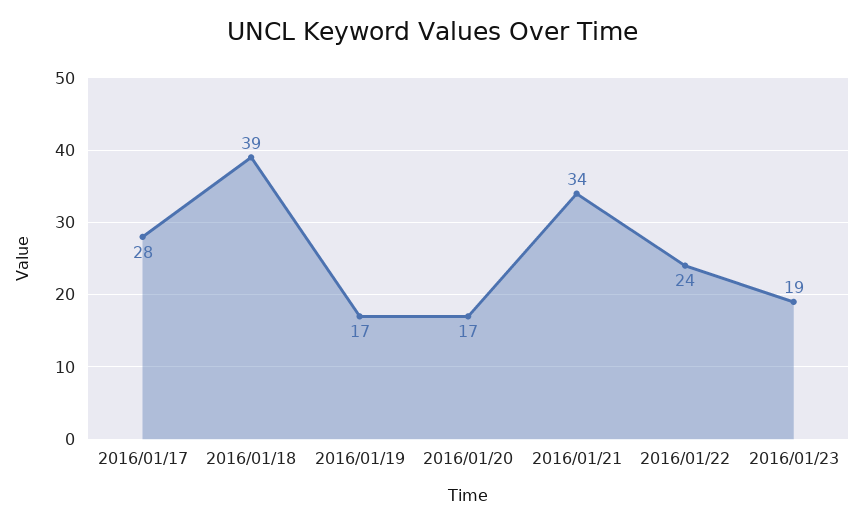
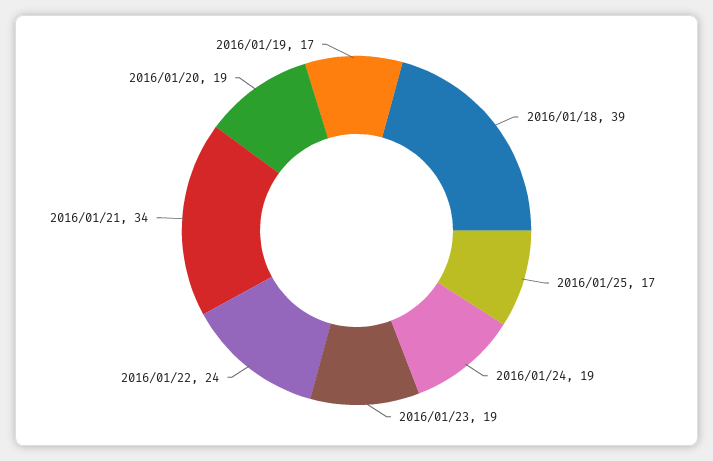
2016/01/17: 28 -> none
2016/01/20: 17 -> 19
2016/01/25: none -> 17
2016/01/24: none -> 19

